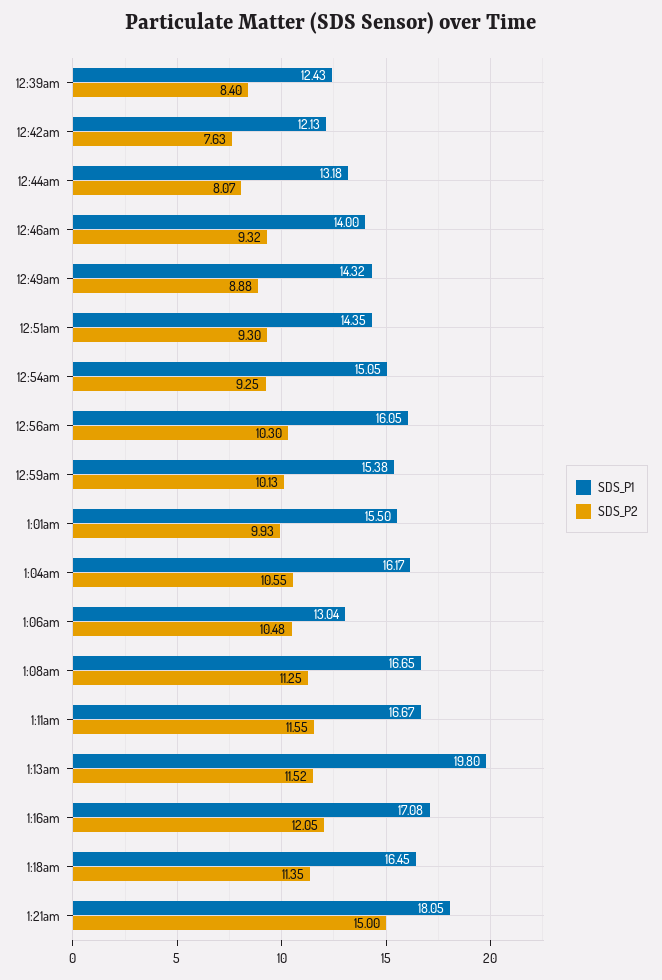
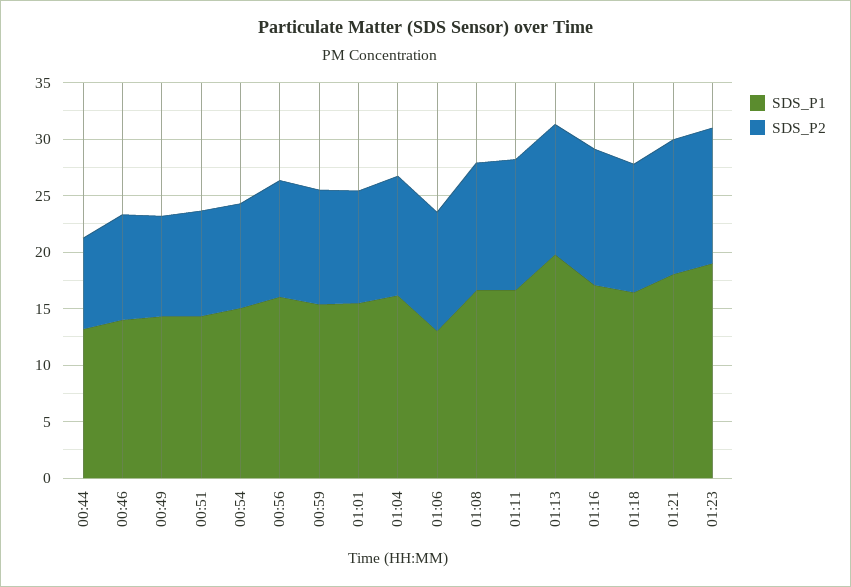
SDS_P1, 12:39am: 12.43 -> none
SDS_P2, 12:39am: 8.4 -> none
SDS_P1, 12:42am: 12.13 -> none
SDS_P2, 12:42am: 7.63 -> none
SDS_P2, 1:21am: 15 -> 12
SDS_P1, 01:23: none -> 19
SDS_P2, 01:23: none -> 12

